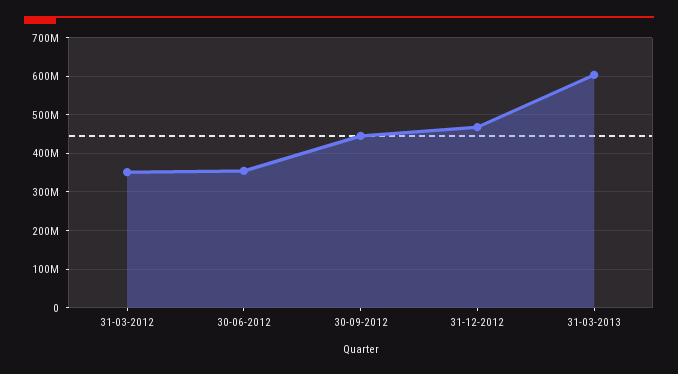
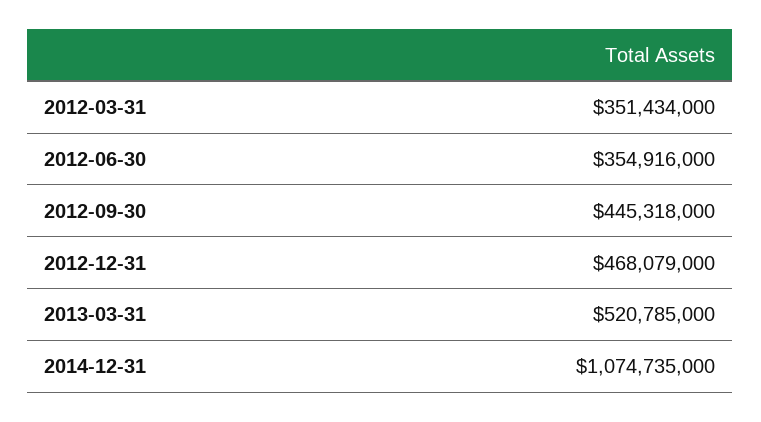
31-03-2013: 600000000 -> 520785000
2014-12-31: none -> 1074735000

